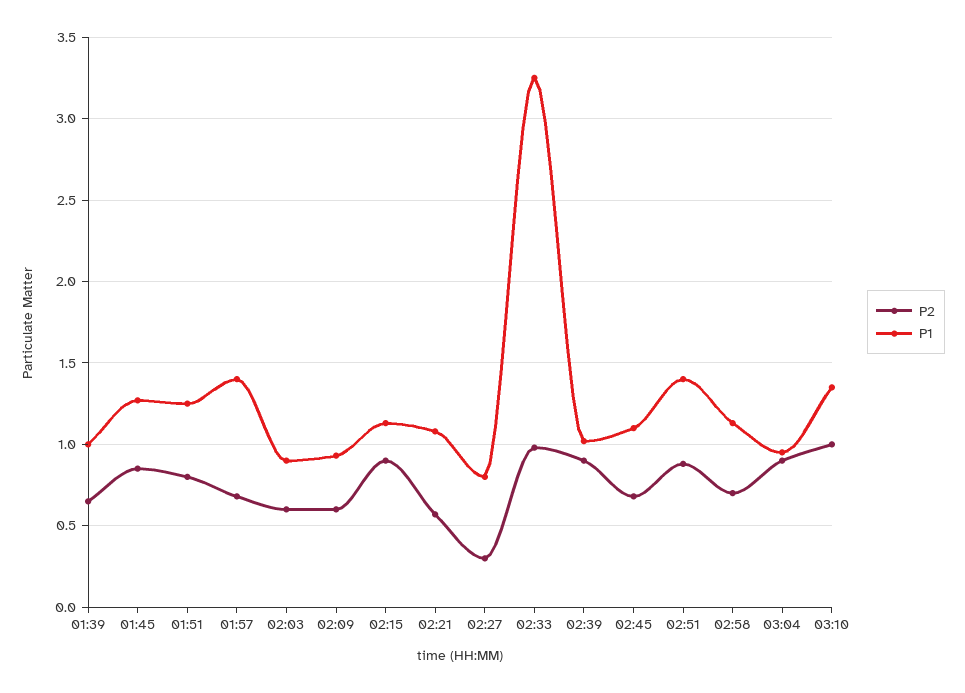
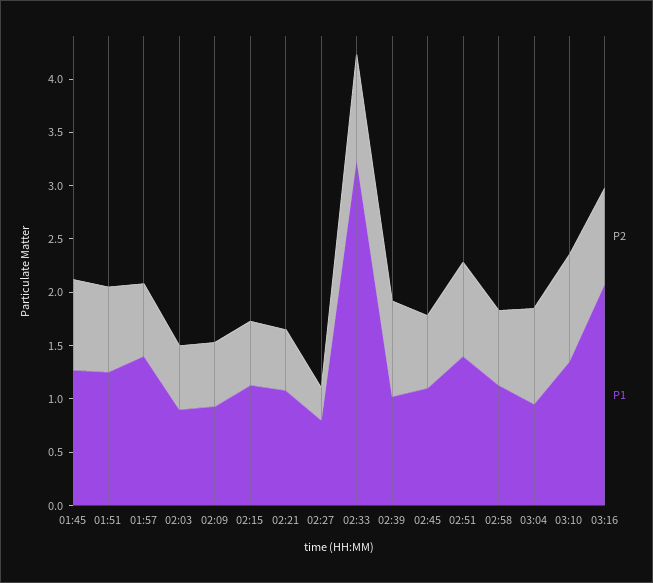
P2, 01:39: 0.65 -> none
P1, 01:39: 1 -> none
P2, 02:15: 0.9 -> 0.6
P2, 03:16: none -> 0.9
P1, 03:16: none -> 2.1

